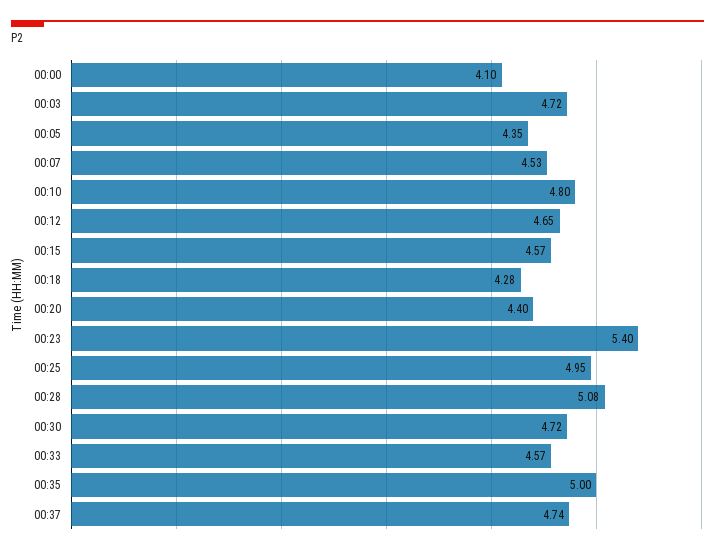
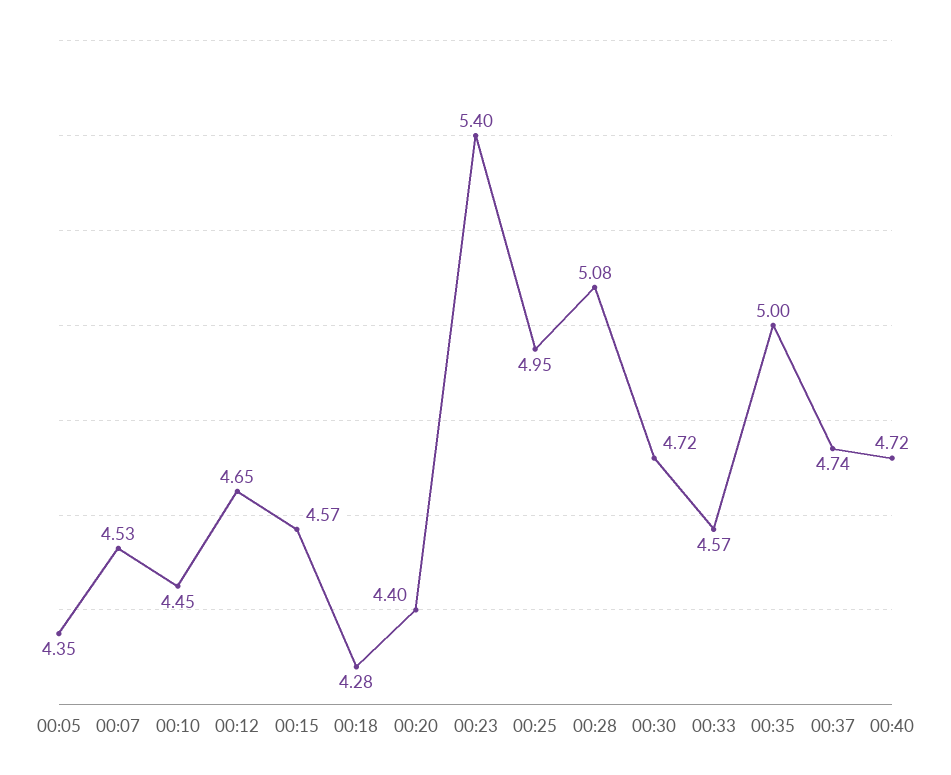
00:00: 4.1 -> none
00:03: 4.72 -> none
00:10: 4.8 -> 4.45
00:40: none -> 4.72

